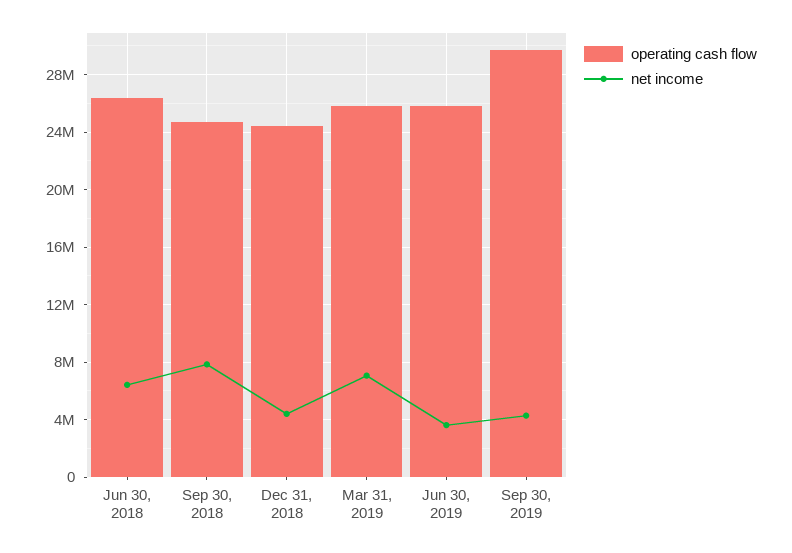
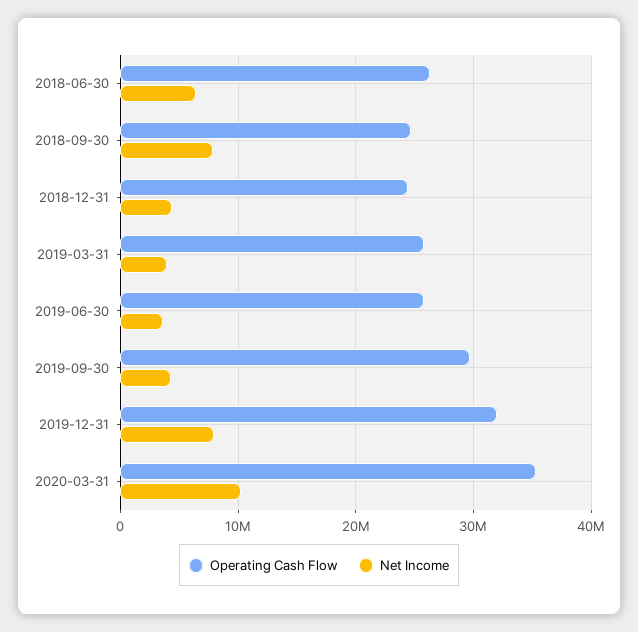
net income, Mar 31, 2019: 7000000 -> 4000000
operating cash flow, 2019-12-31: none -> 32000000
net income, 2019-12-31: none -> 8000000
operating cash flow, 2020-03-31: none -> 35000000
net income, 2020-03-31: none -> 10000000

